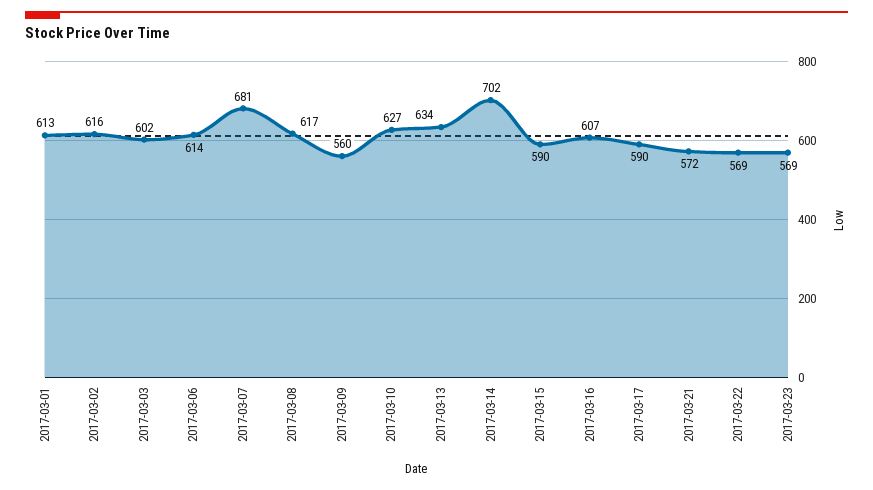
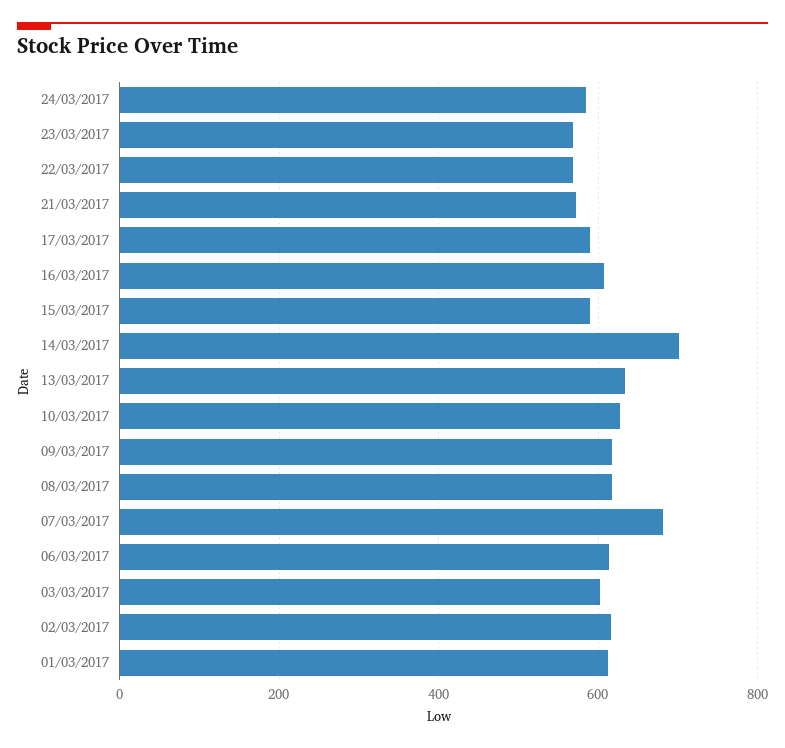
2017-03-09: 560 -> 620
24/03/2017: none -> 580

